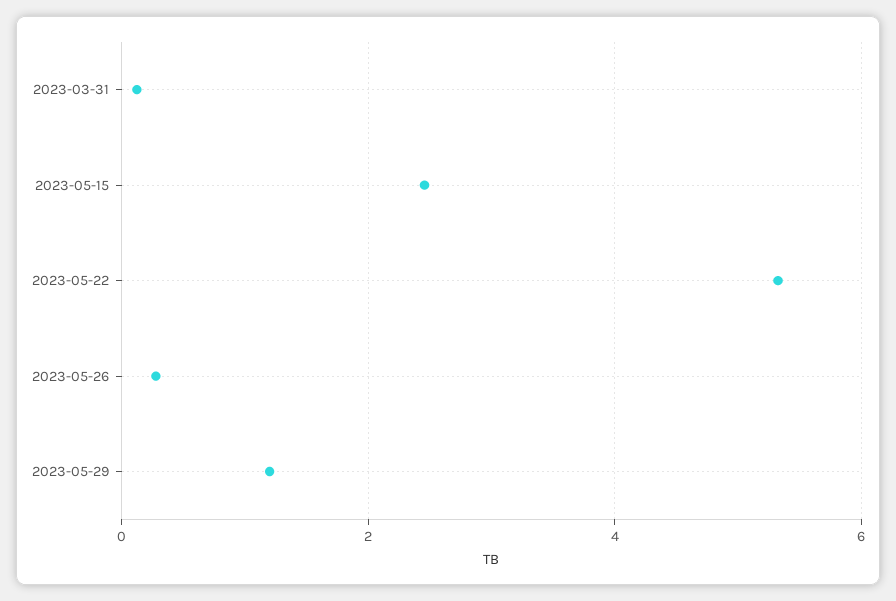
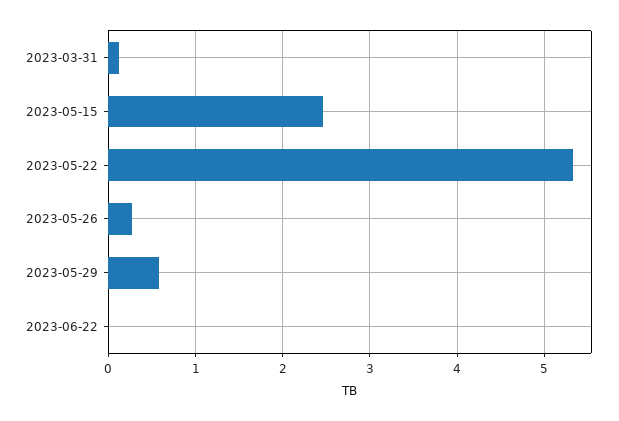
2023-05-29: 1.2 -> 0.6
2023-06-22: none -> 0

